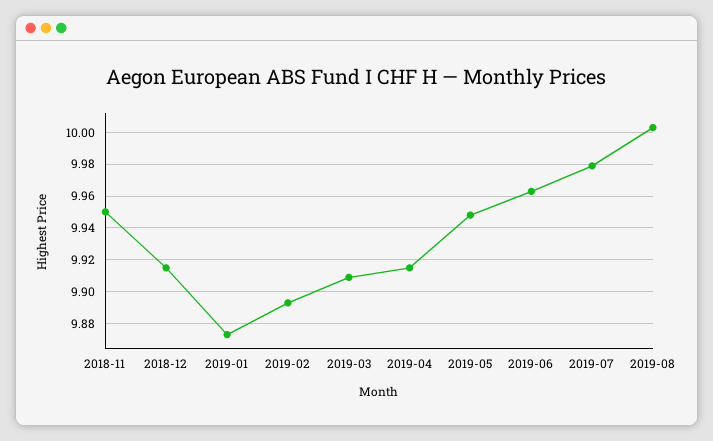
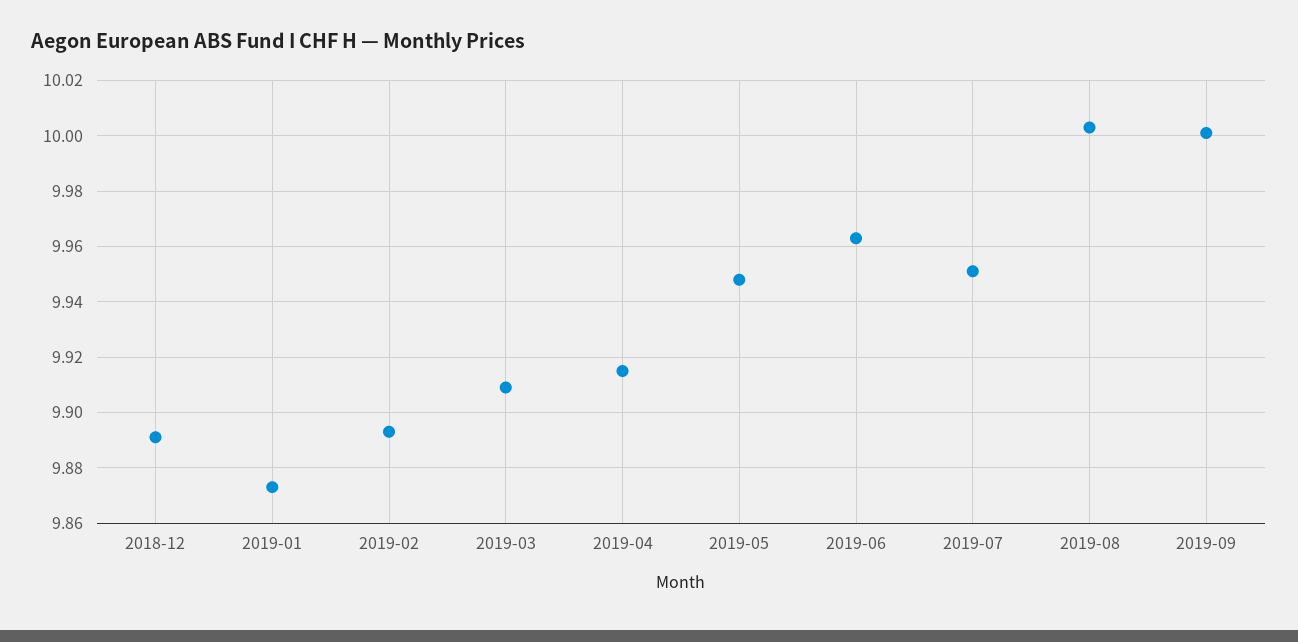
2018-11: 9.95 -> none
2018-12: 9.915 -> 9.89
2019-07: 9.98 -> 9.95
2019-09: none -> 10

